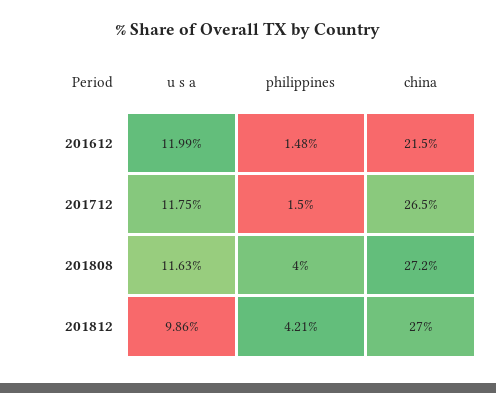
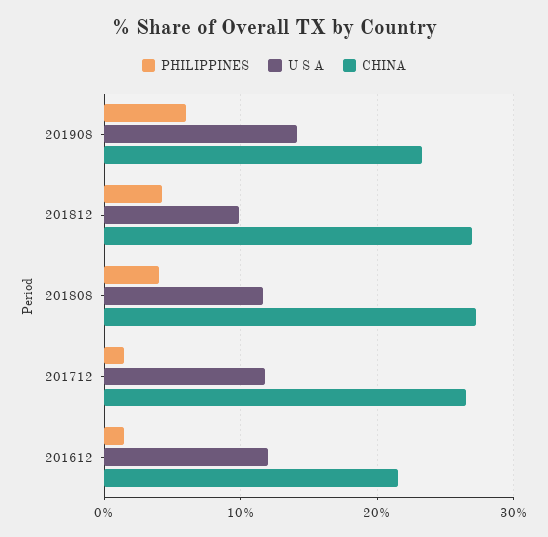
philippines, 201908: none -> 6
u s a, 201908: none -> 14
china, 201908: none -> 23

